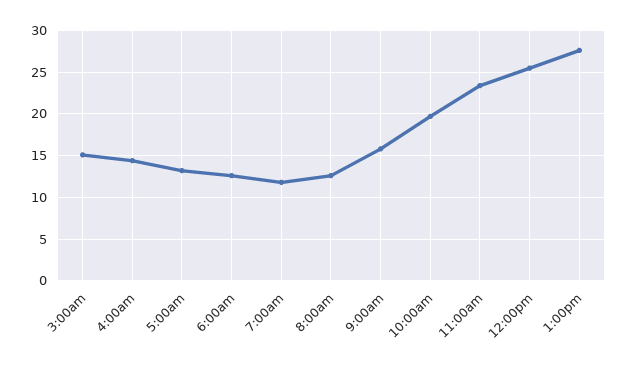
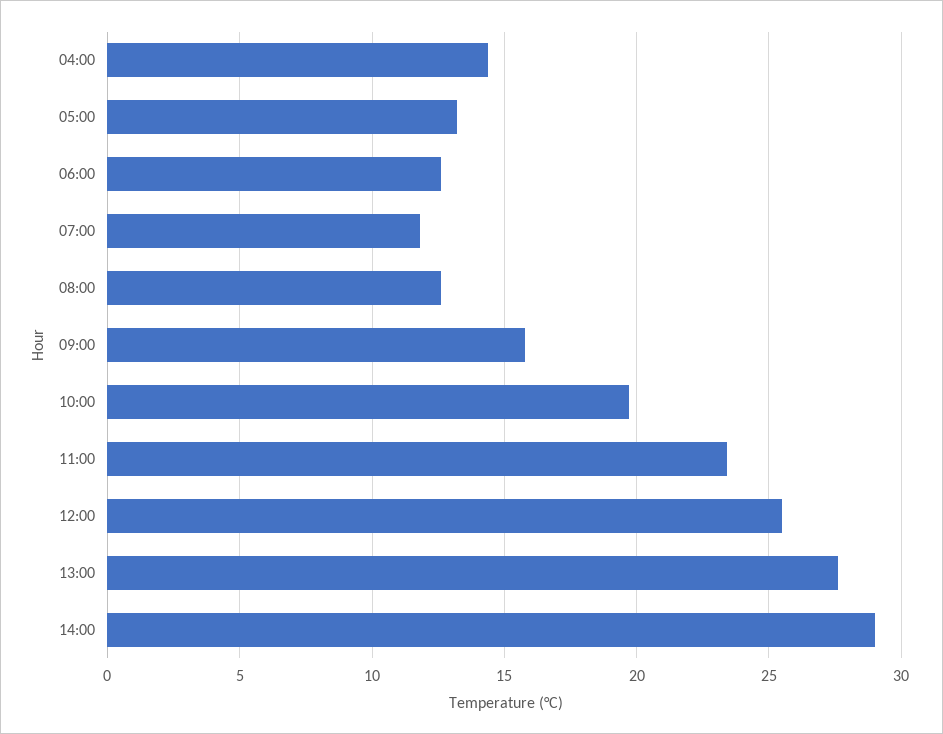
3:00am: 15 -> none
14:00: none -> 29

